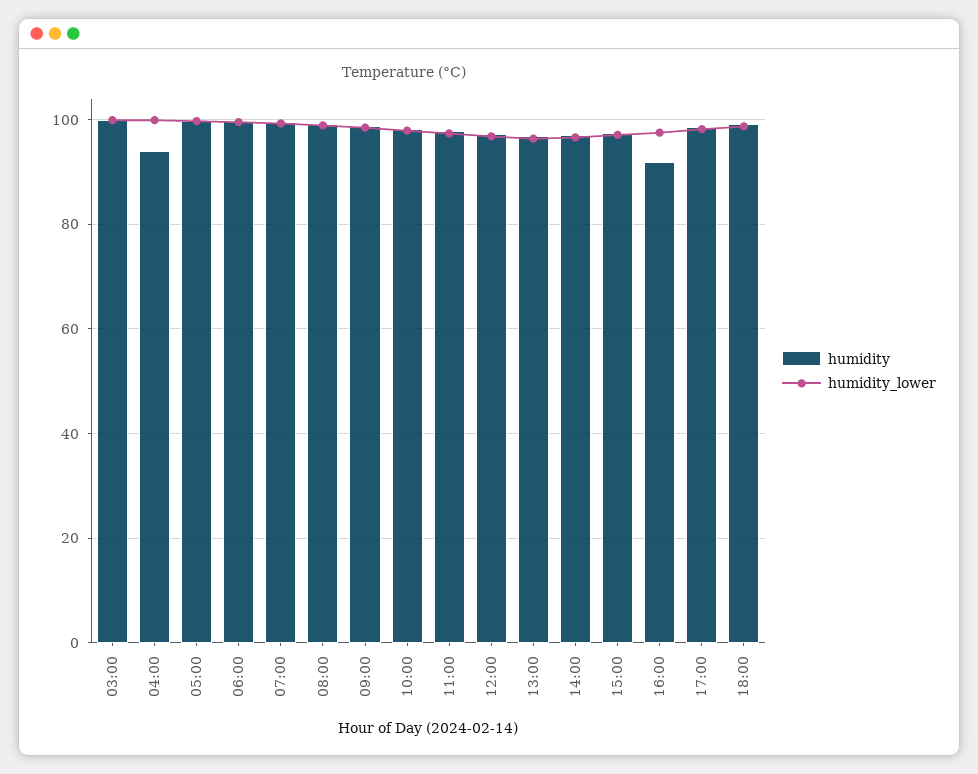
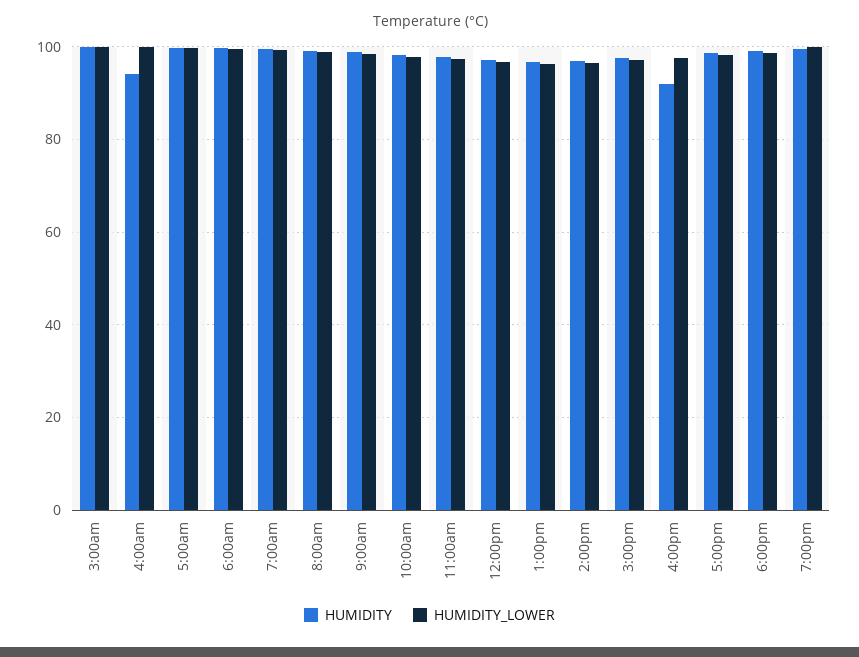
humidity, 7:00pm: none -> 100
humidity_lower, 7:00pm: none -> 100

